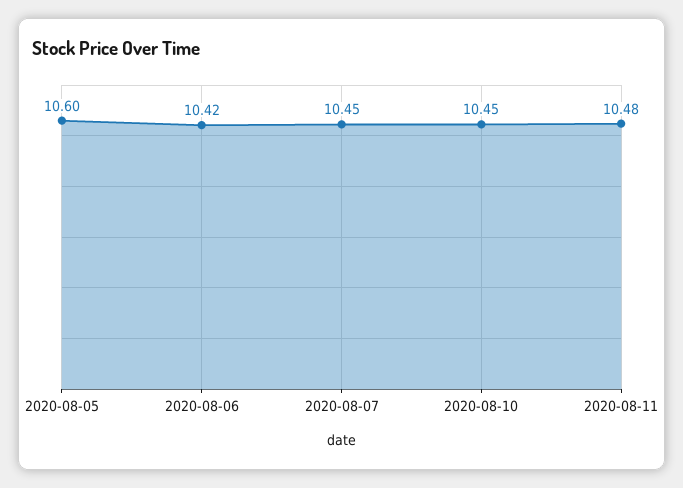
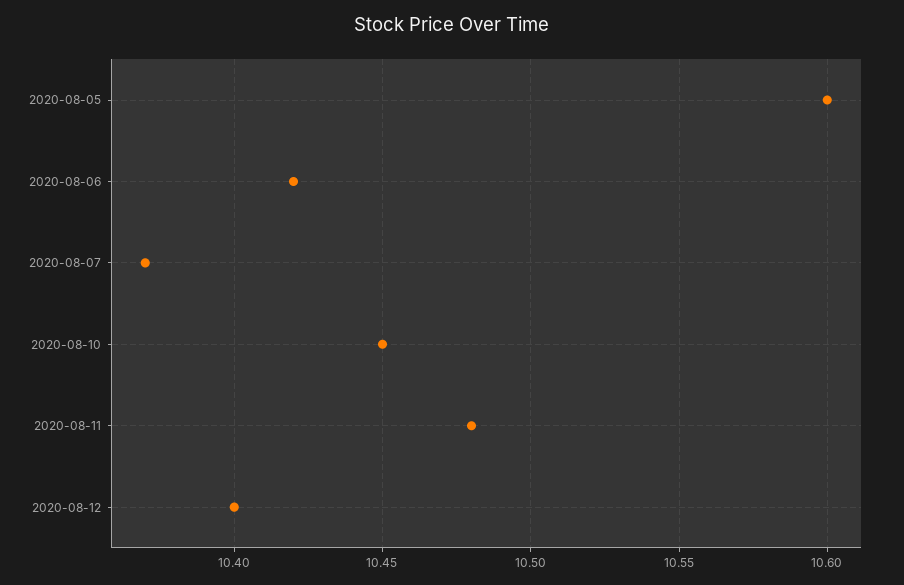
2020-08-07: 10.45 -> 10.37
2020-08-12: none -> 10.4

